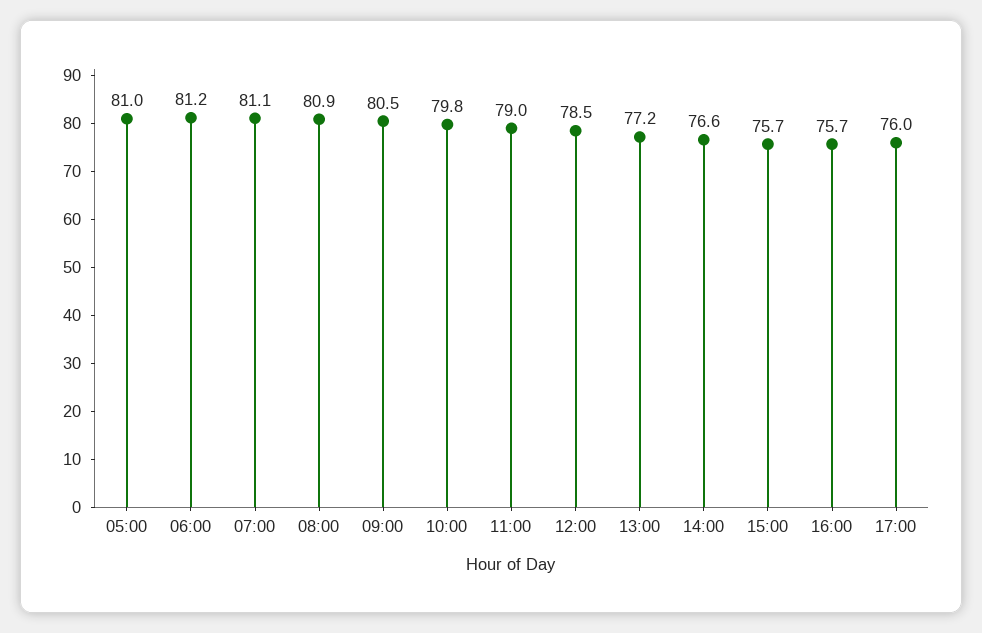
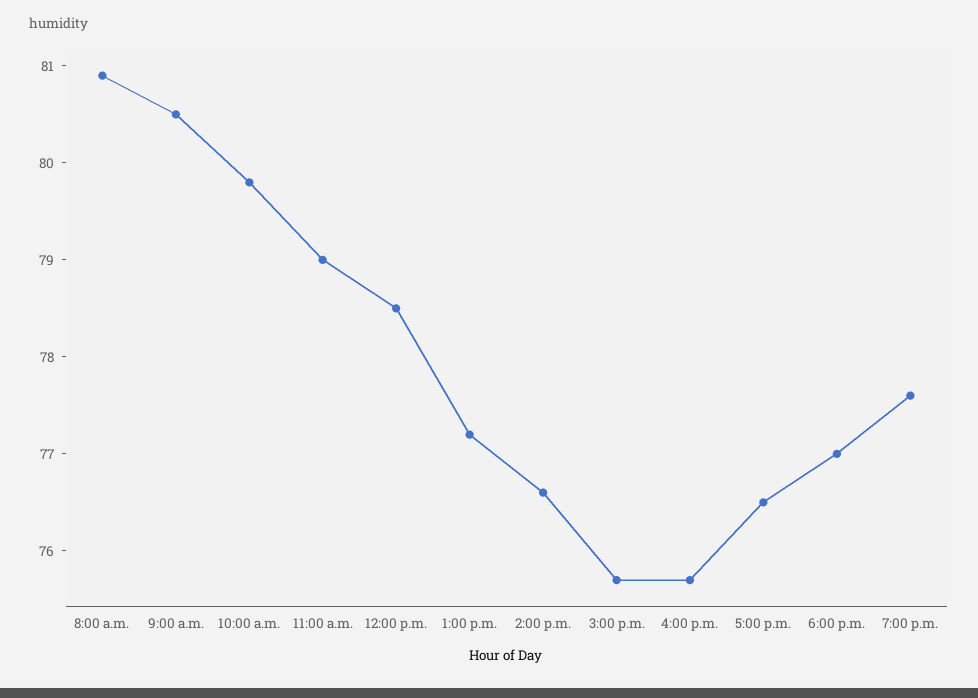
05:00: 81 -> none
06:00: 81.2 -> none
07:00: 81.1 -> none
17:00: 76 -> 76.5
6:00 p.m.: none -> 77
7:00 p.m.: none -> 77.6

